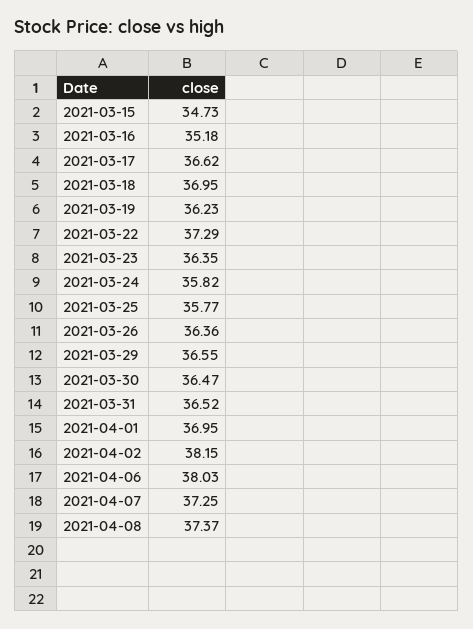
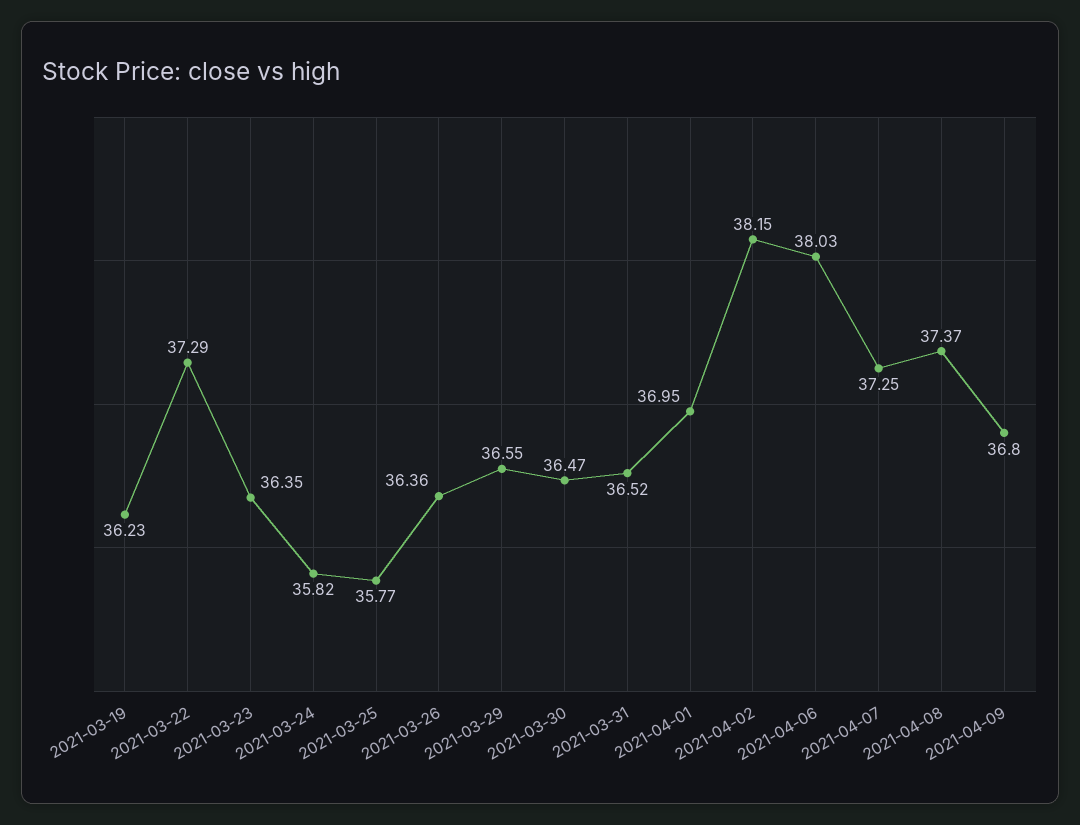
2021-03-15: 34.73 -> none
2021-03-16: 35.18 -> none
2021-03-17: 36.62 -> none
2021-03-18: 36.95 -> none
2021-04-09: none -> 36.8

